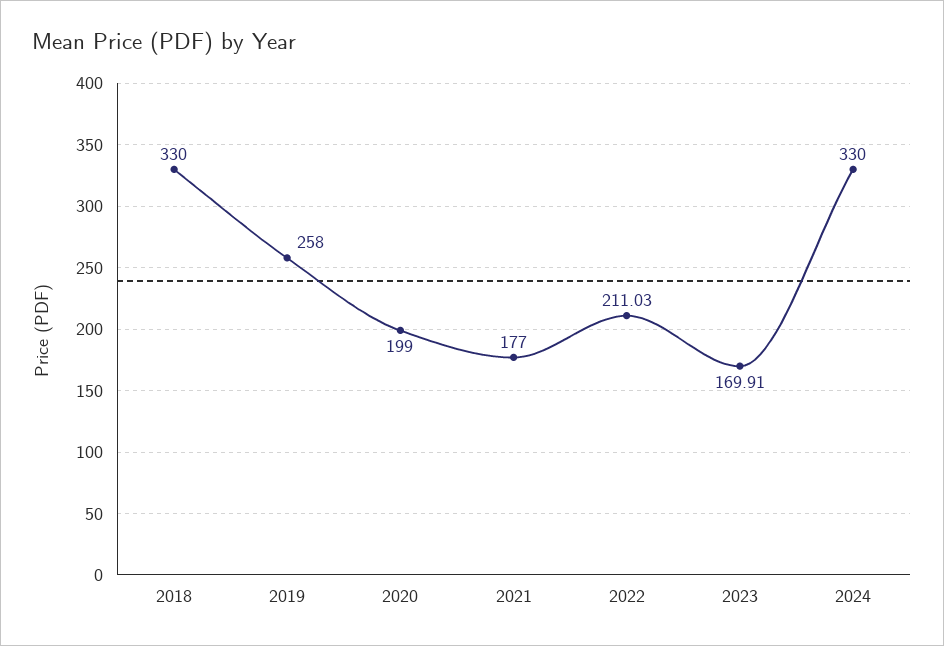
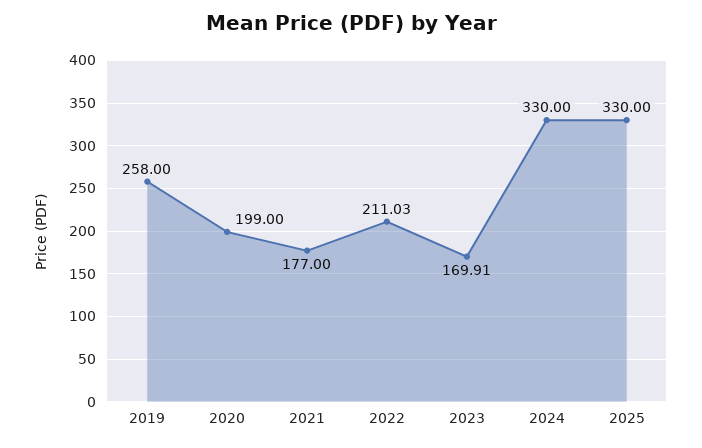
2018: 330 -> none
2025: none -> 330

